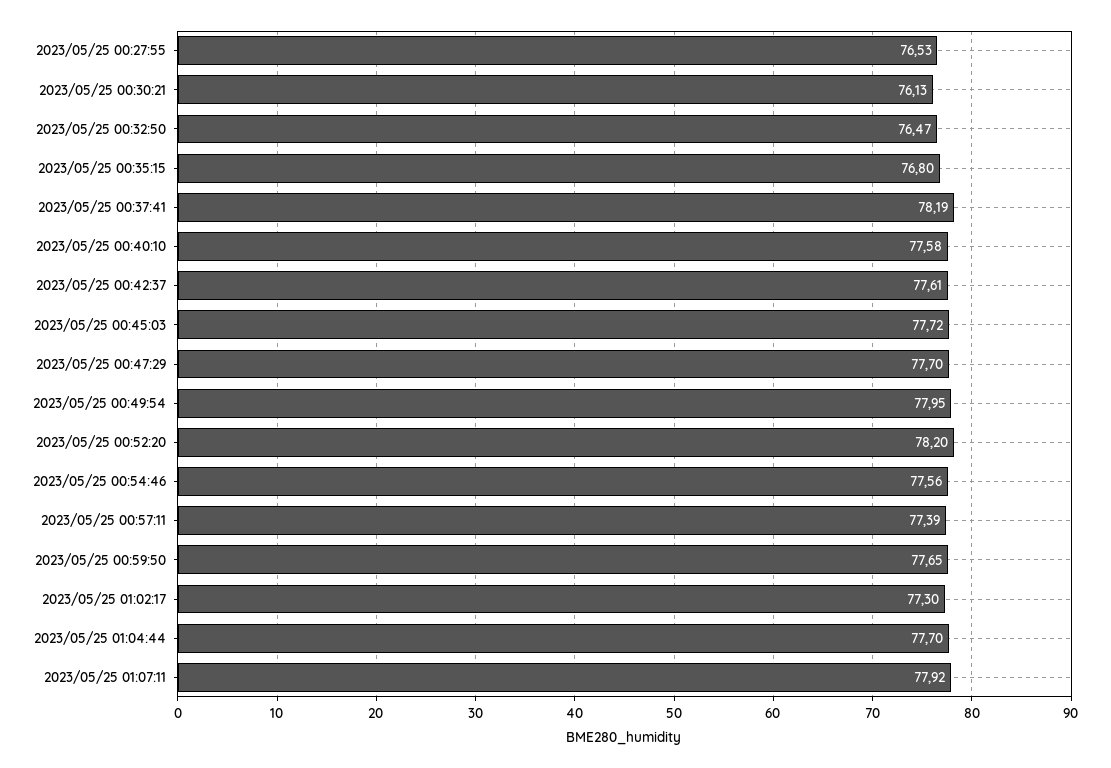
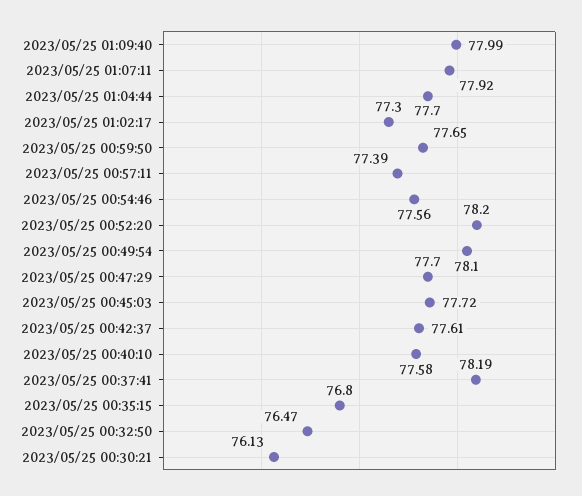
2023/05/25 00:27:55: 76.53 -> none
2023/05/25 00:49:54: 77.95 -> 78.1
2023/05/25 01:09:40: none -> 77.99

